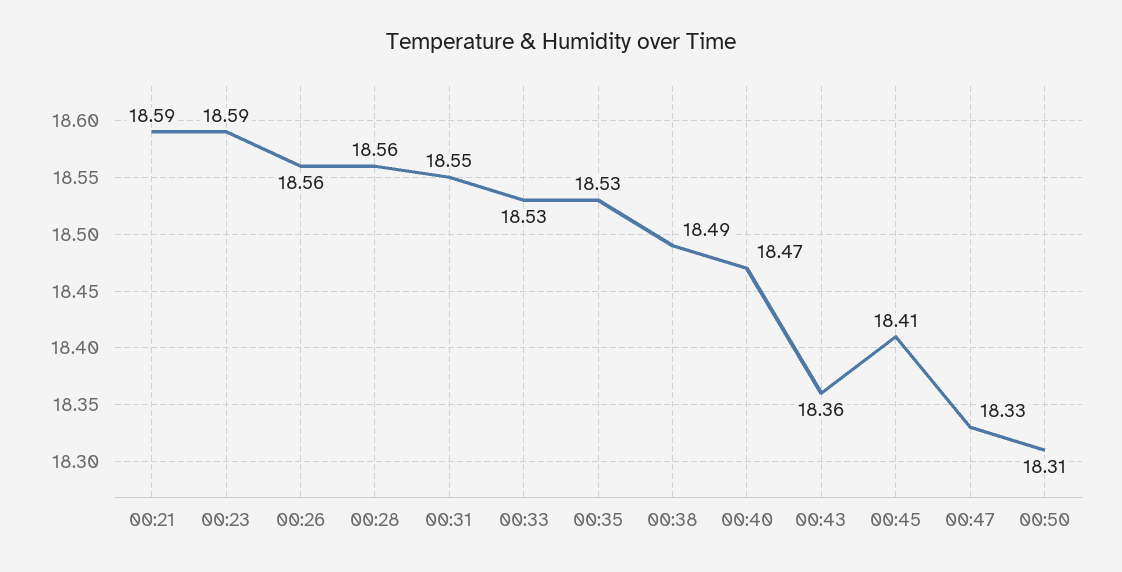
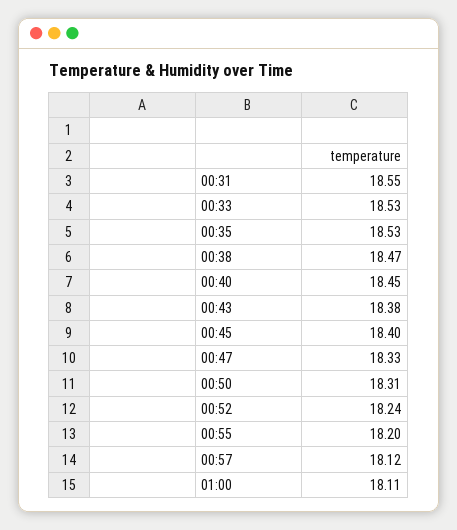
00:21: 18.59 -> none
00:23: 18.59 -> none
00:26: 18.56 -> none
00:28: 18.56 -> none
00:38: 18.49 -> 18.47
00:40: 18.47 -> 18.45
00:43: 18.36 -> 18.38
00:45: 18.41 -> 18.4
00:52: none -> 18.24
00:55: none -> 18.2
00:57: none -> 18.12
01:00: none -> 18.11

